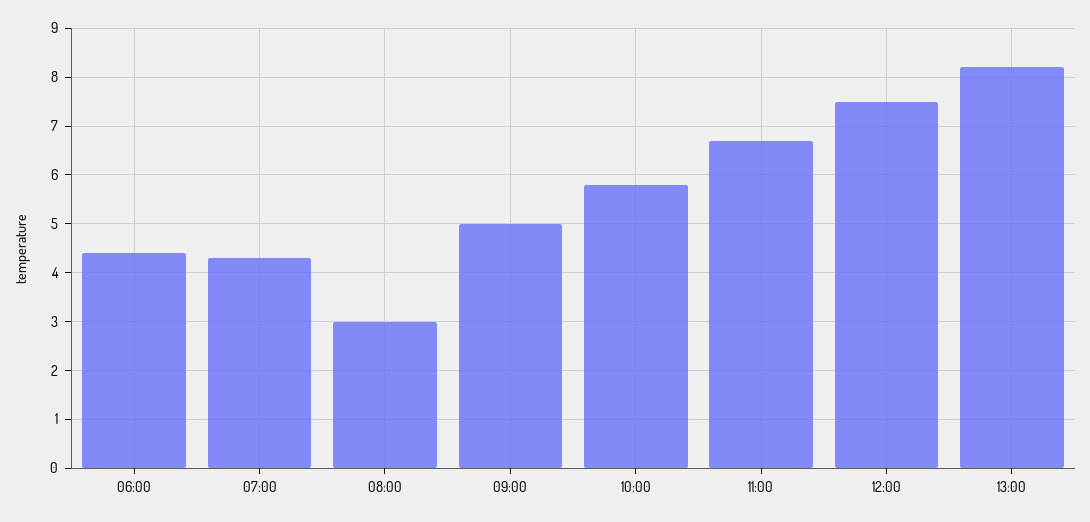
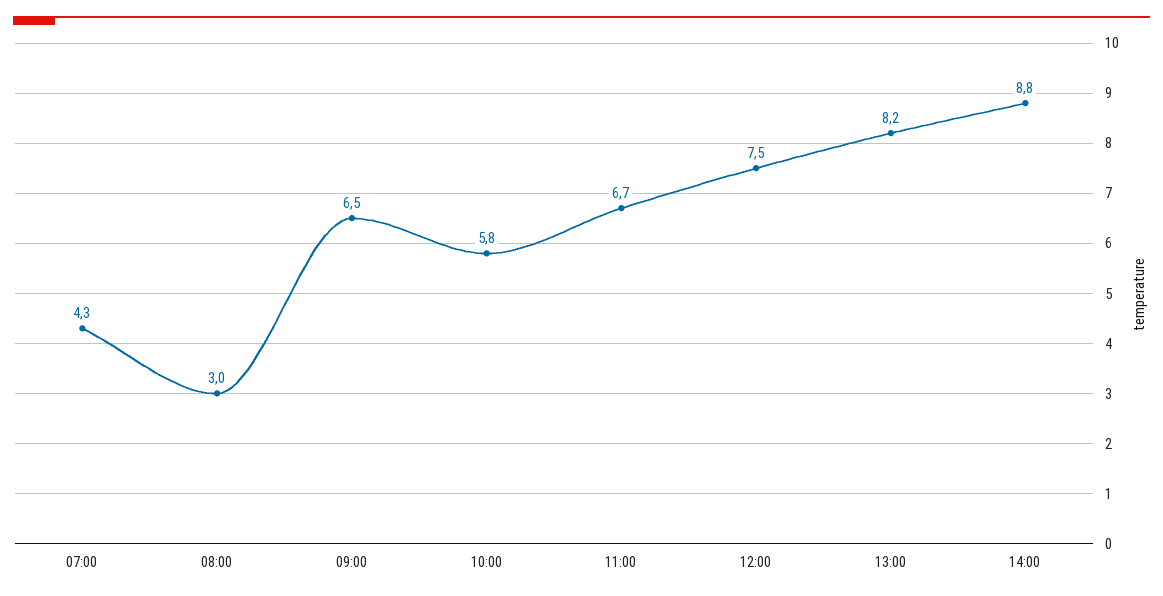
06:00: 4.5 -> none
09:00: 5 -> 6.5
14:00: none -> 8.8

